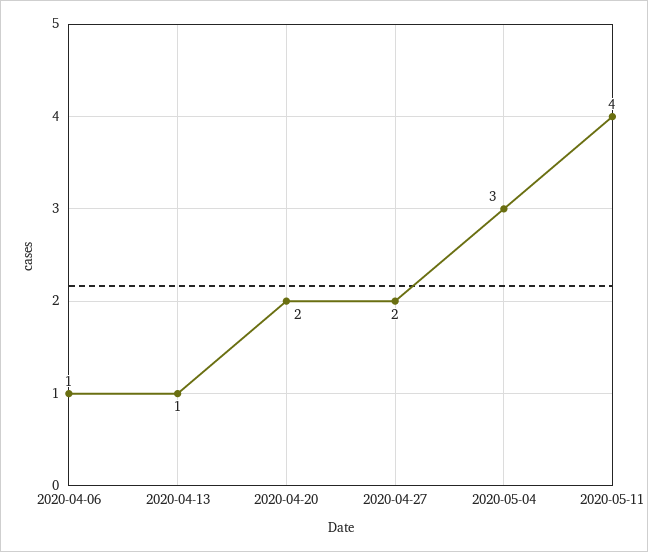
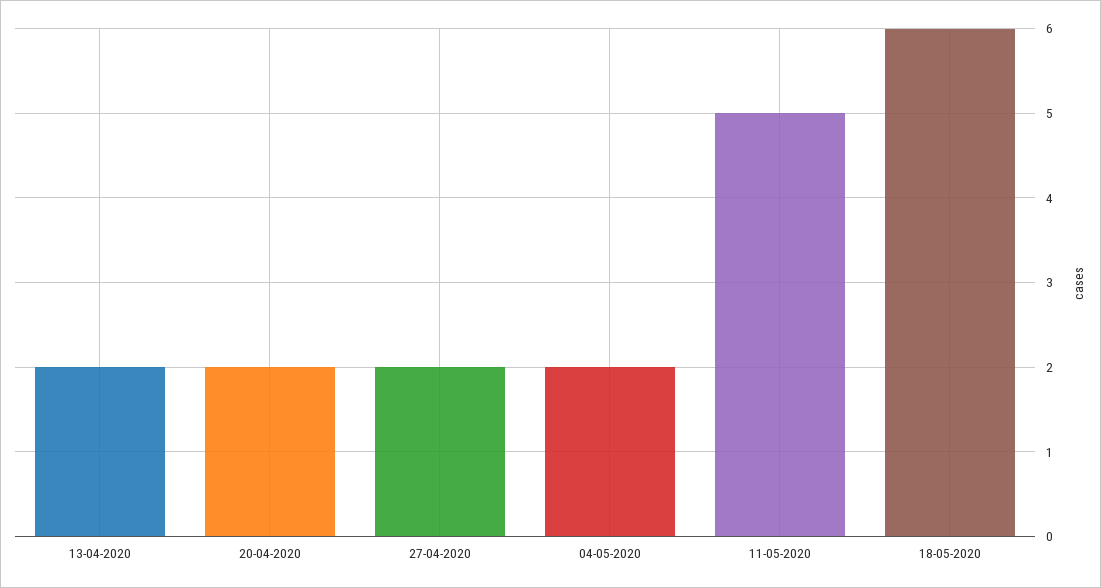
2020-04-06: 1 -> none
2020-04-13: 1 -> 2
2020-05-04: 3 -> 2
2020-05-11: 4 -> 5
18-05-2020: none -> 6

